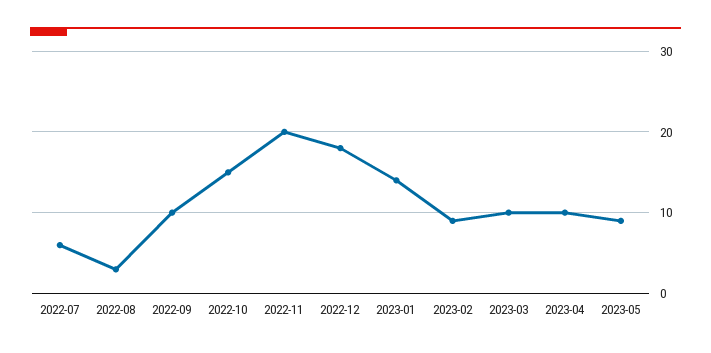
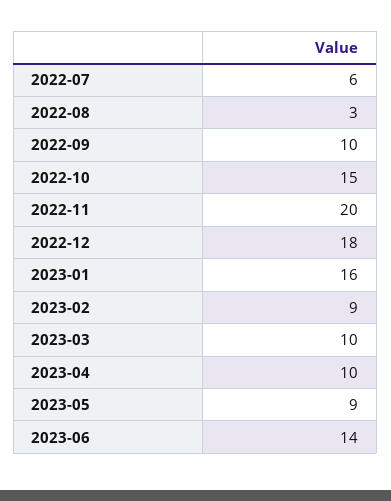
2023-01: 14 -> 16
2023-06: none -> 14

